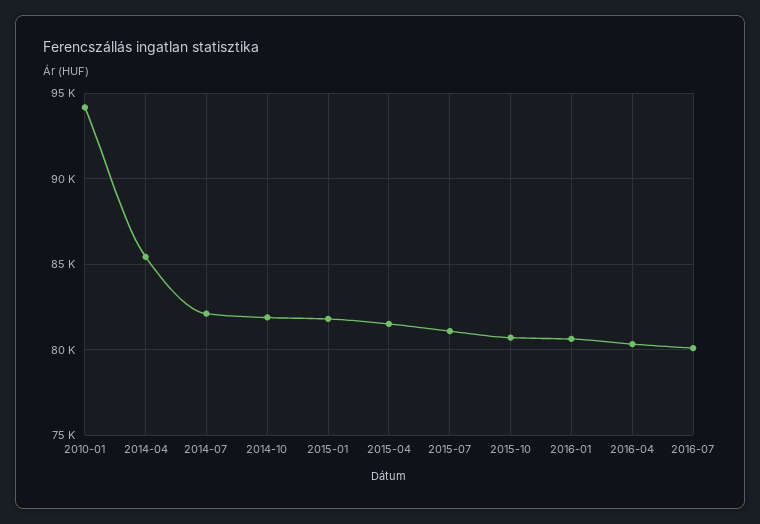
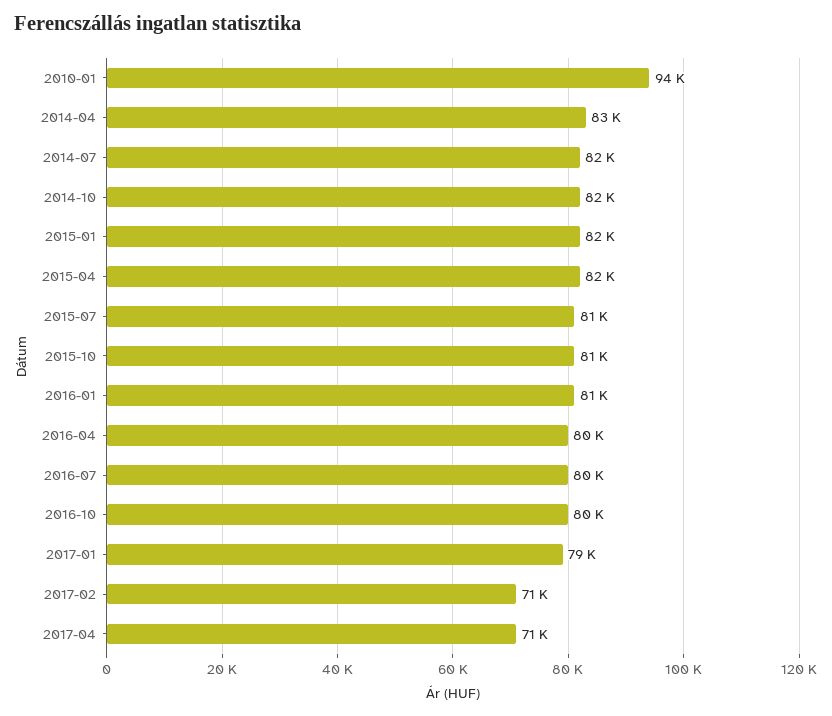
2014-04: 85500 -> 83000
2016-10: none -> 80000
2017-01: none -> 79000
2017-02: none -> 71000
2017-04: none -> 71000

